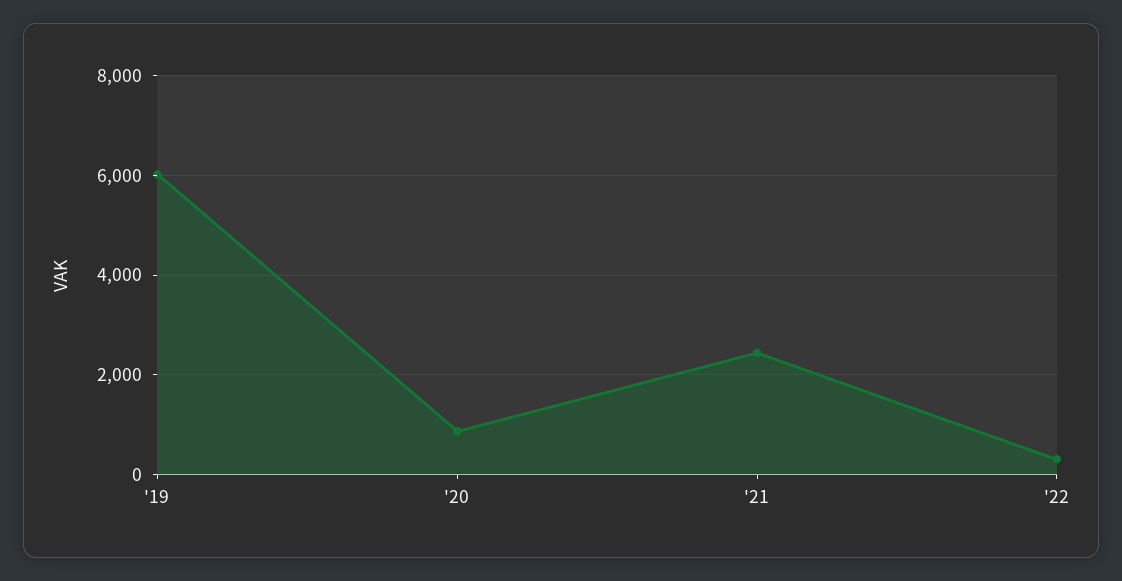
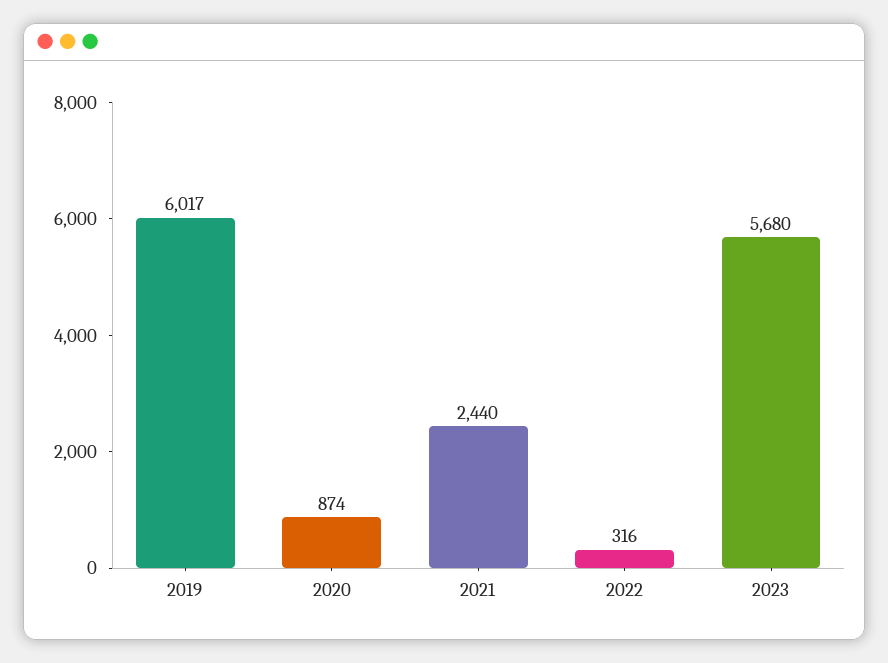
2023: none -> 5680

